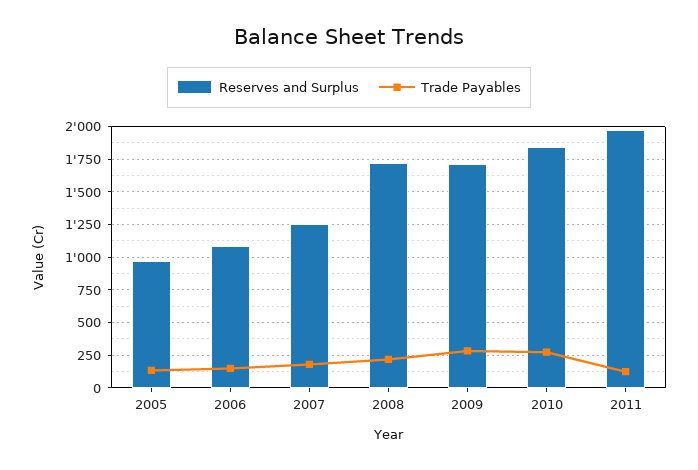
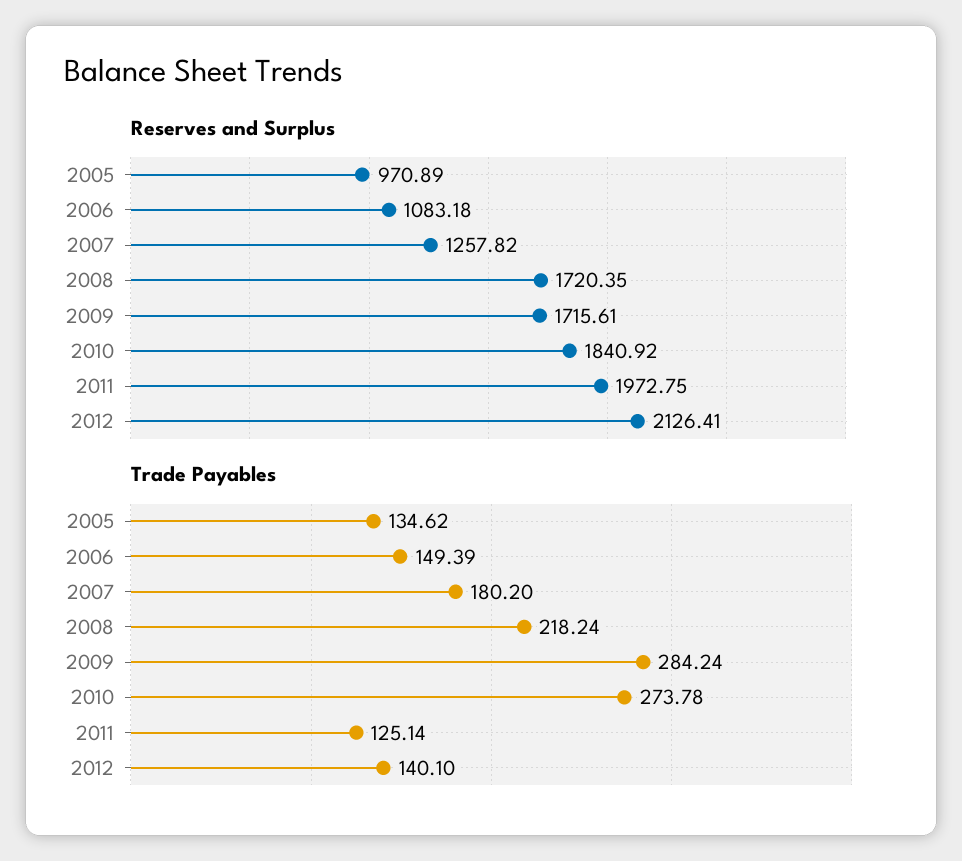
Reserves and Surplus, 2012: none -> 2126.41
Trade Payables, 2012: none -> 140.1

